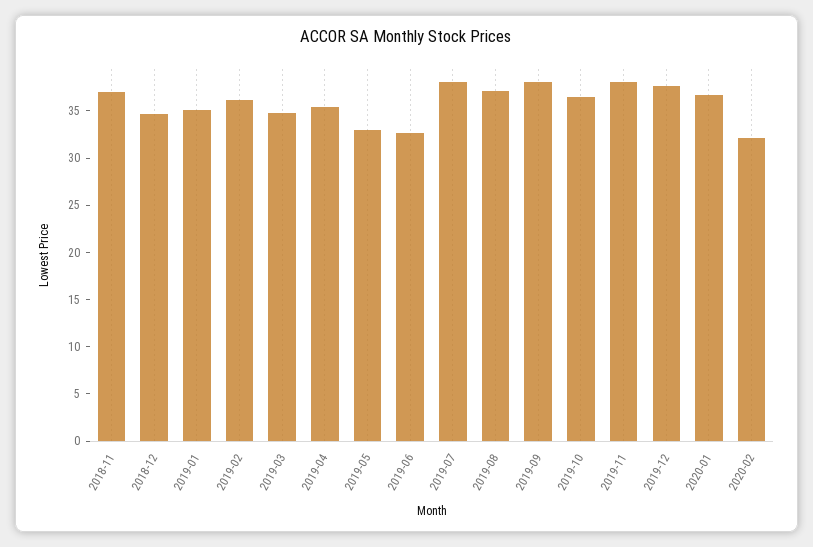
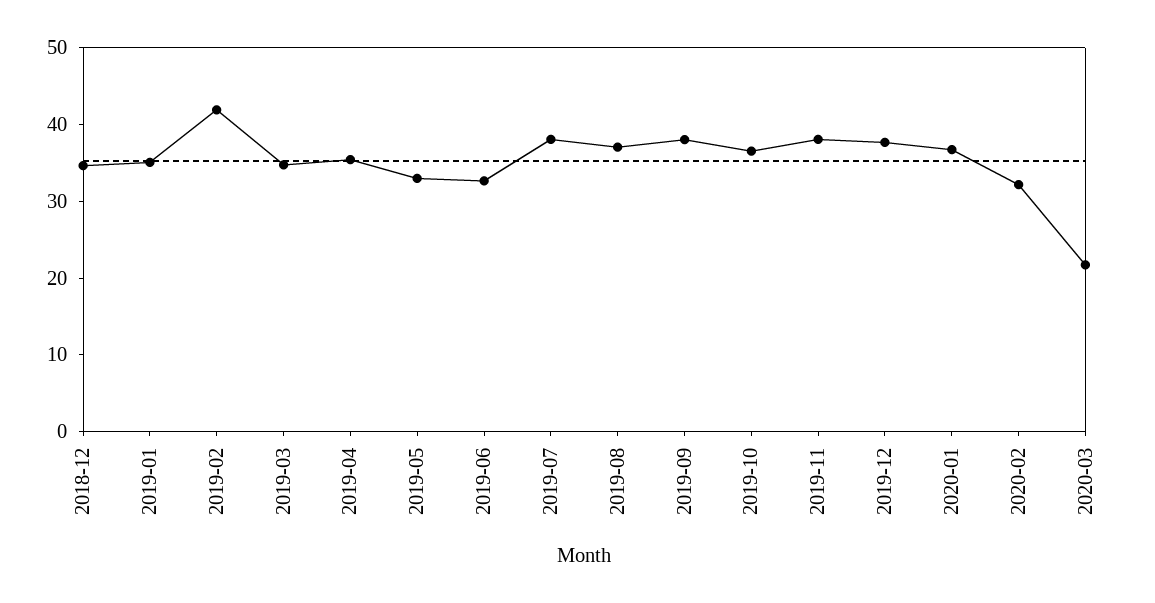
2018-11: 37 -> none
2019-02: 36 -> 42
2020-03: none -> 22

